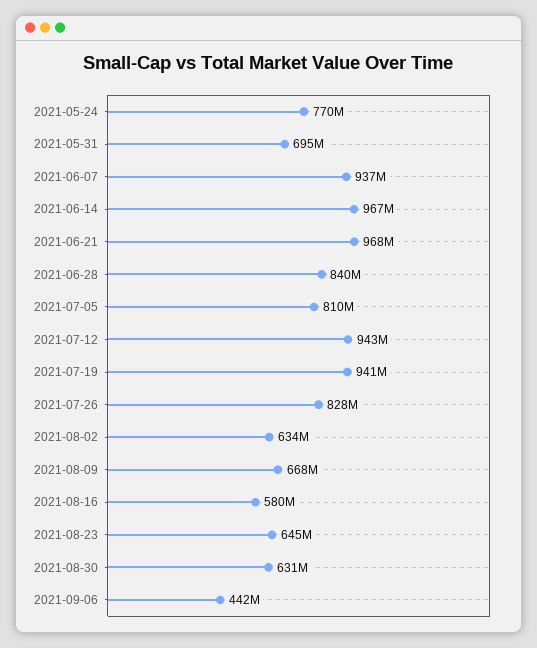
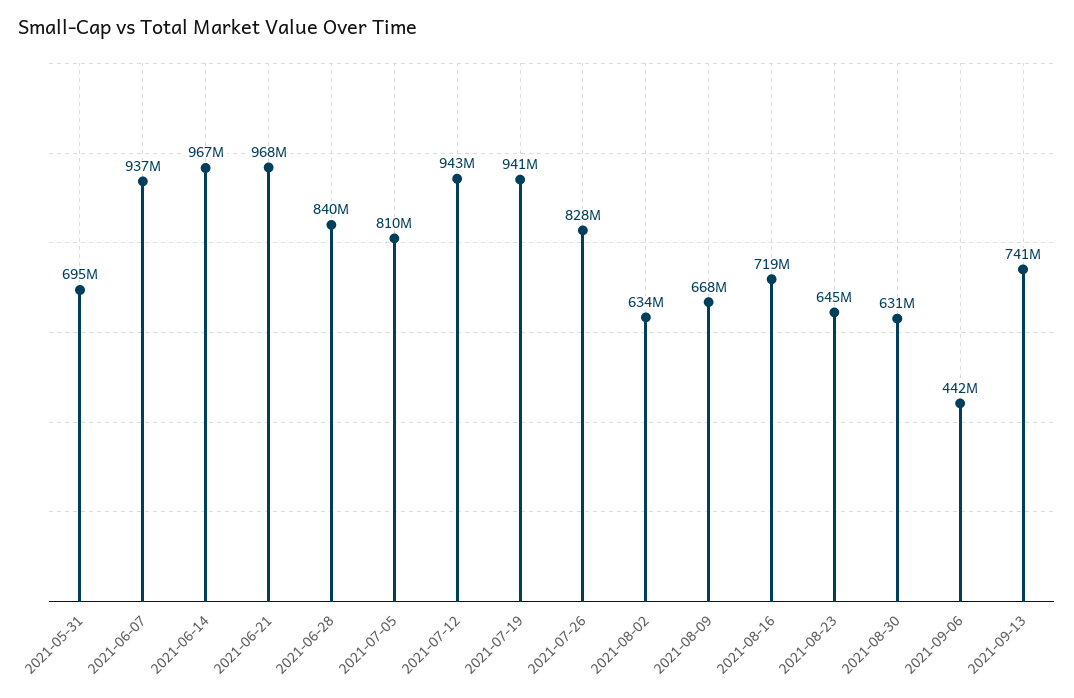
2021-05-24: 770000000 -> none
2021-08-16: 580000000 -> 719000000
2021-09-13: none -> 741000000

